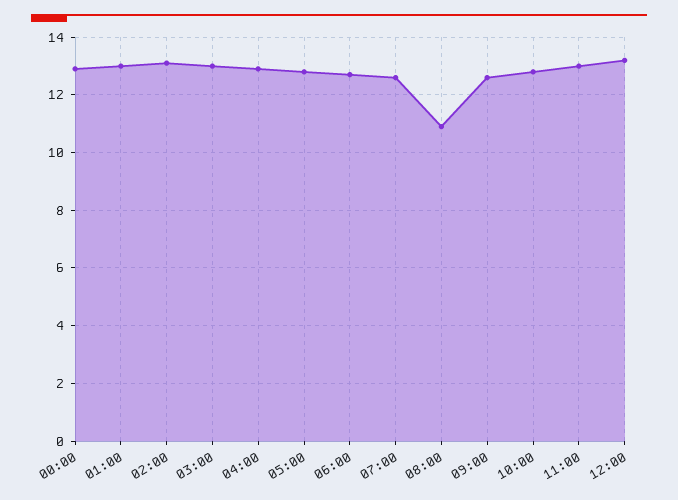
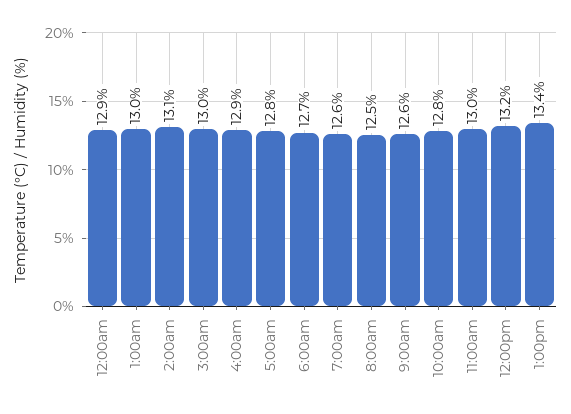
08:00: 11 -> 12.5
1:00pm: none -> 13.4

